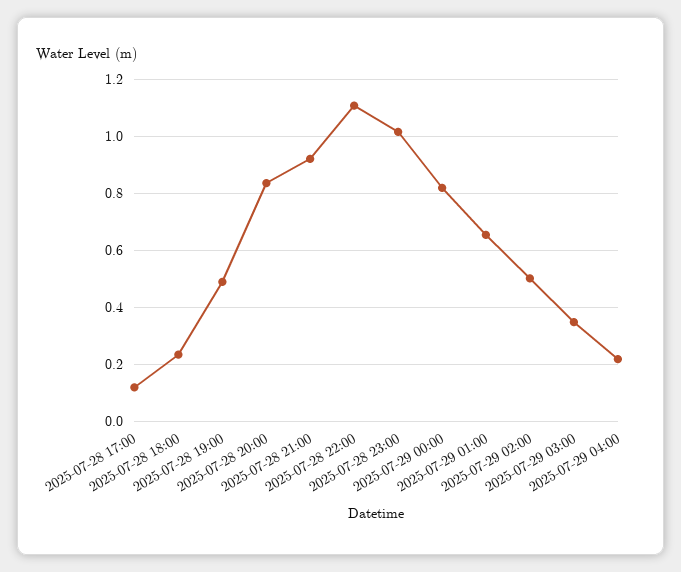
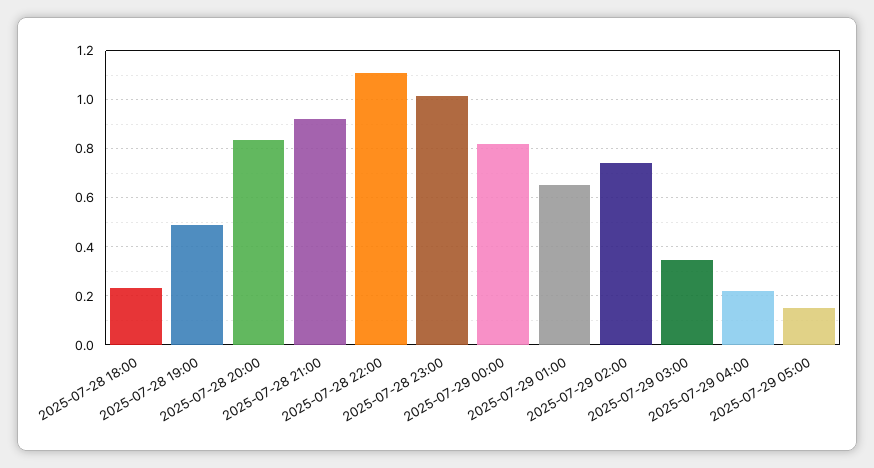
2025-07-28 17:00: 0.125 -> none
2025-07-29 02:00: 0.5 -> 0.75
2025-07-29 05:00: none -> 0.15

